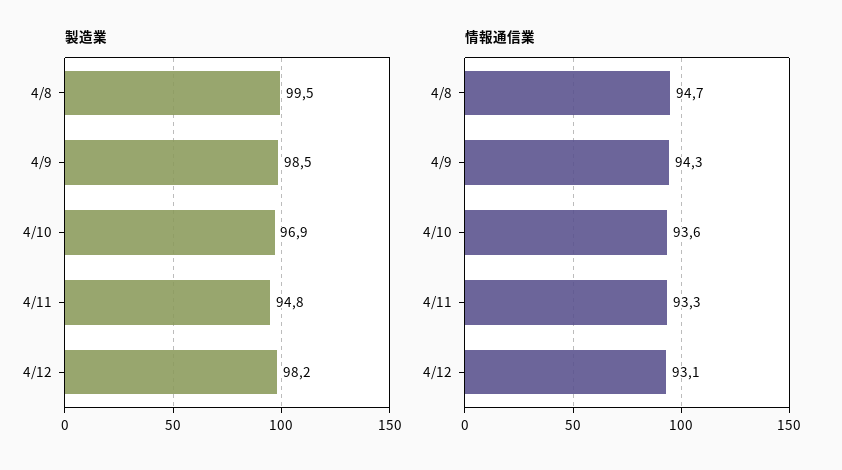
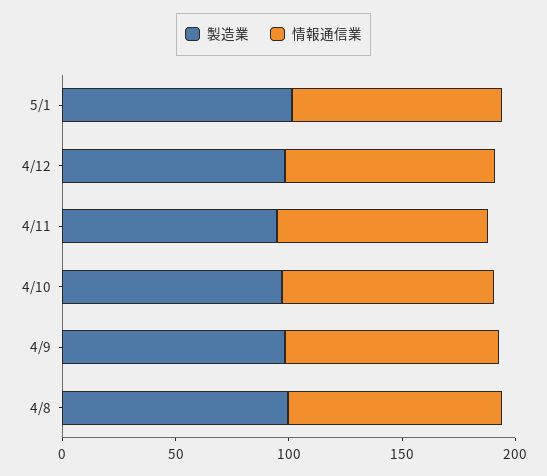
製造業, 5/1: none -> 100
情報通信業, 5/1: none -> 90

